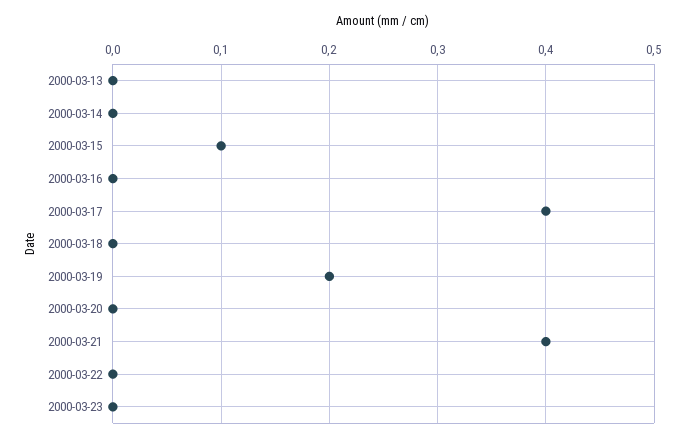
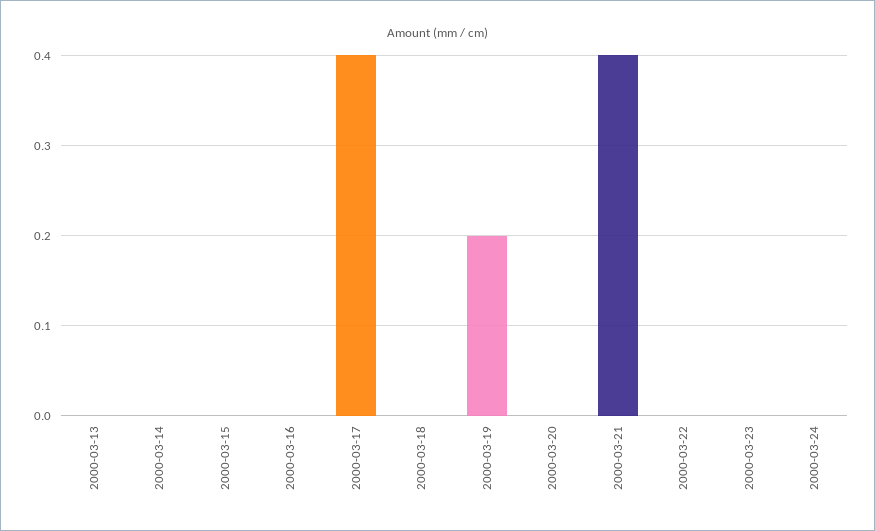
2000-03-15: 0.1 -> 0
2000-03-24: none -> 0

